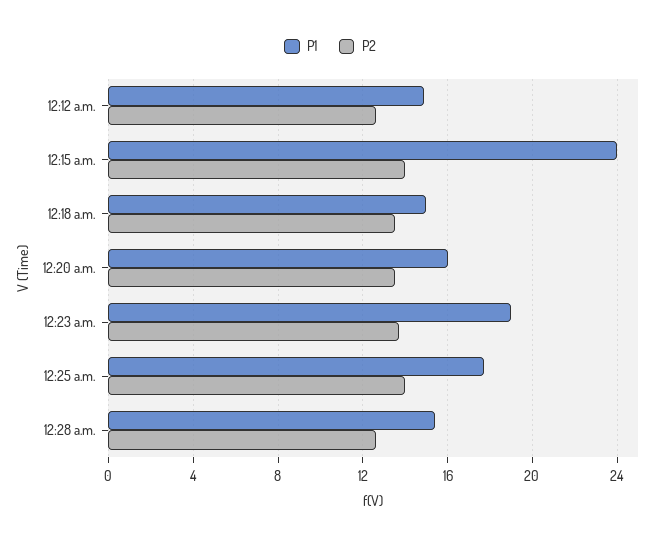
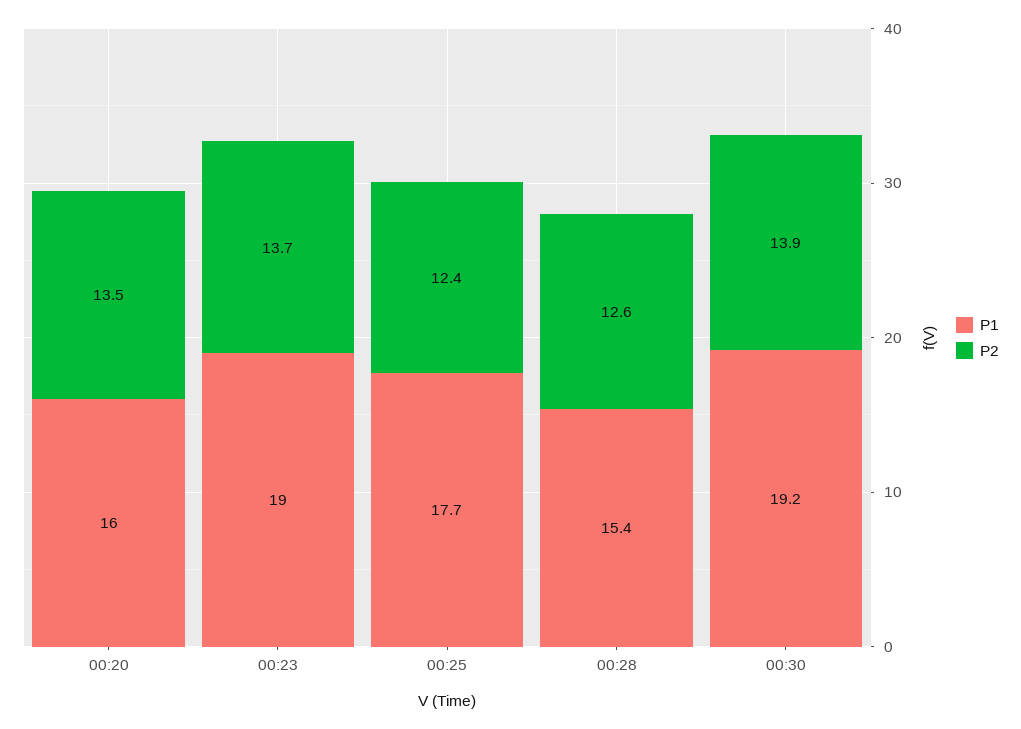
P1, 12:12 a.m.: 15 -> none
P2, 12:12 a.m.: 12.5 -> none
P1, 12:15 a.m.: 24 -> none
P2, 12:15 a.m.: 14 -> none
P1, 12:18 a.m.: 15 -> none
P2, 12:18 a.m.: 13.5 -> none
P2, 12:25 a.m.: 14 -> 12.4
P1, 00:30: none -> 19.2
P2, 00:30: none -> 13.9

